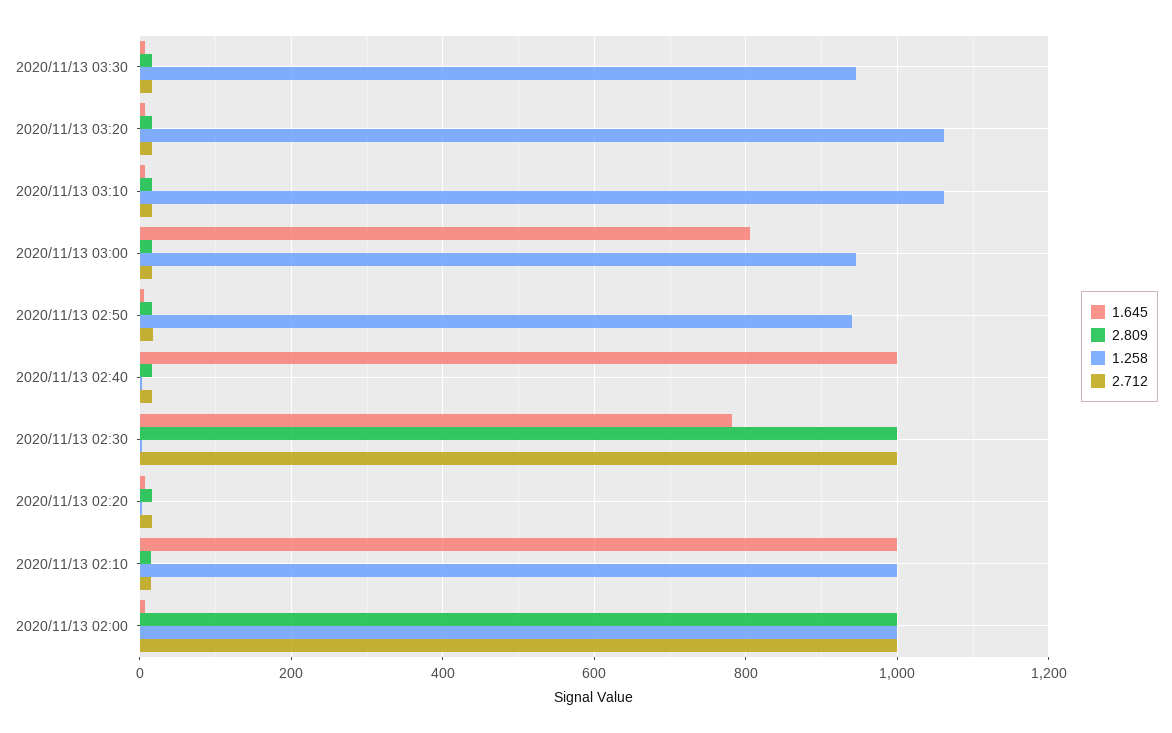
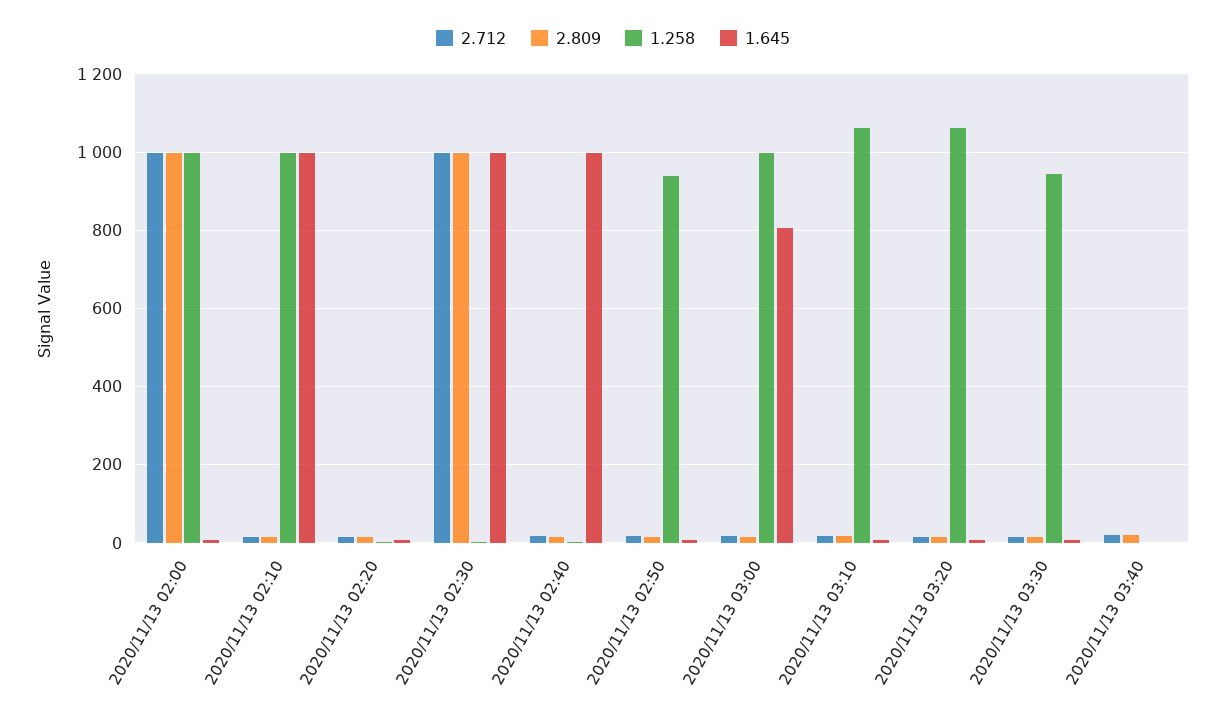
1.258, 2020/11/13 03:00: 940 -> 1000
1.645, 2020/11/13 02:30: 780 -> 1000
2.712, 2020/11/13 03:40: none -> 20
2.809, 2020/11/13 03:40: none -> 20
1.258, 2020/11/13 03:40: none -> 0
1.645, 2020/11/13 03:40: none -> 0

